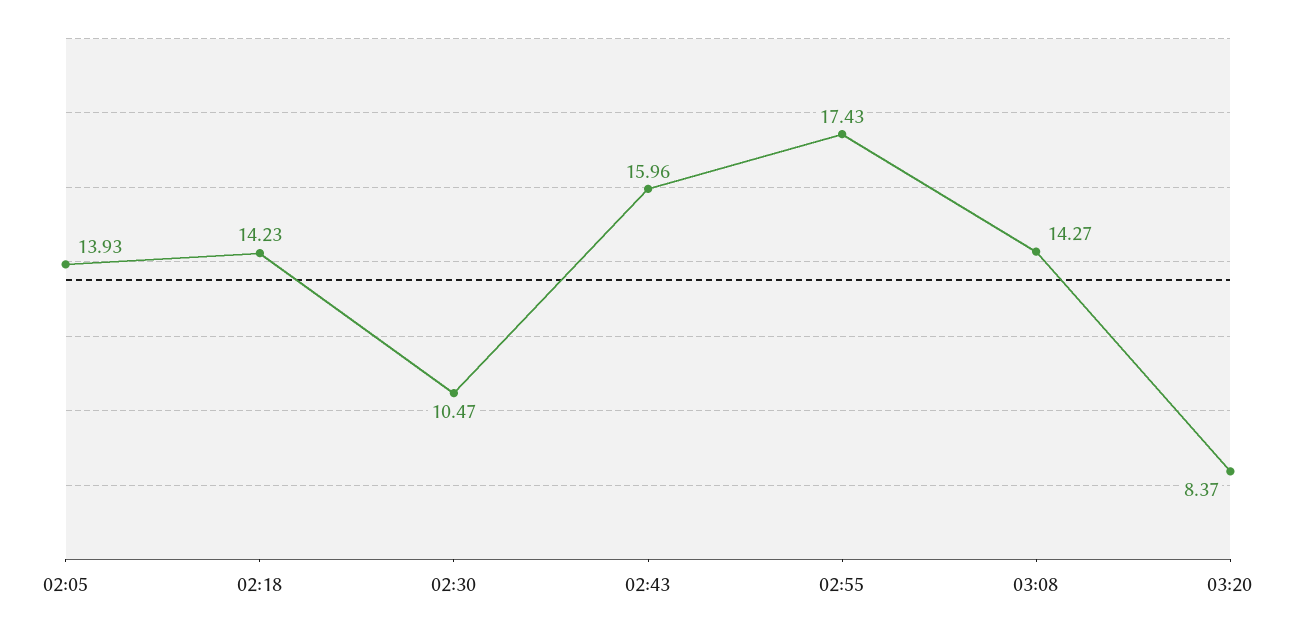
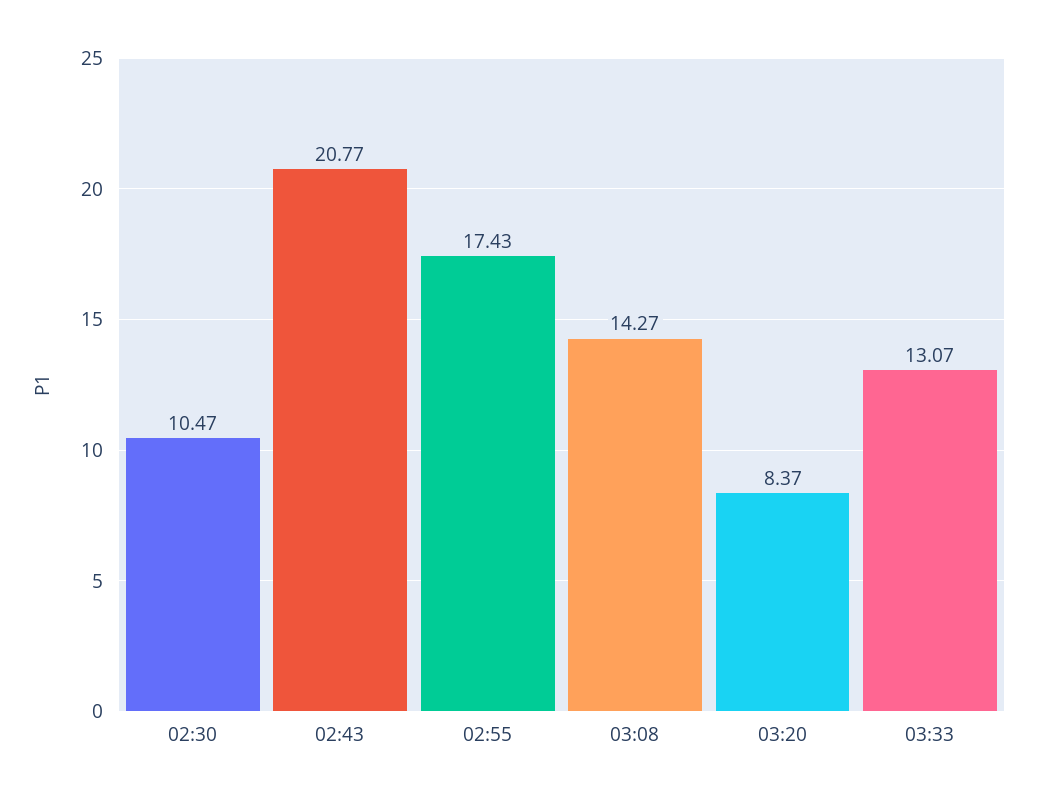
02:05: 13.93 -> none
02:18: 14.23 -> none
02:43: 15.96 -> 20.77
03:33: none -> 13.07

